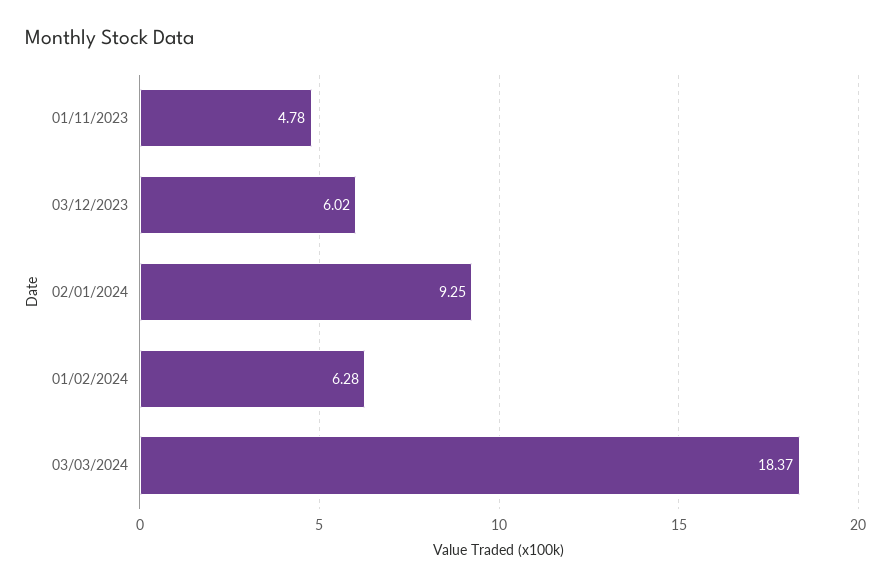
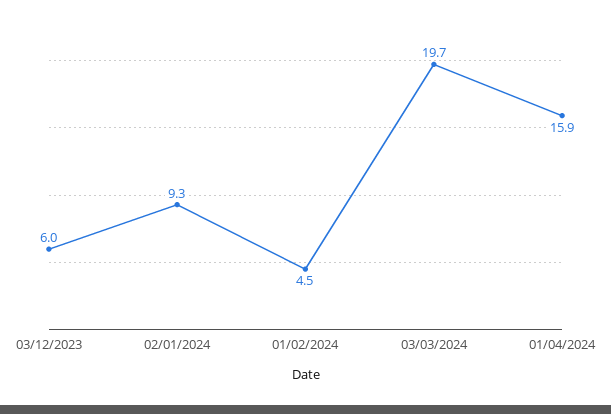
01/11/2023: 4.78 -> none
01/02/2024: 6.28 -> 4.5
03/03/2024: 18.37 -> 19.7
01/04/2024: none -> 15.9

